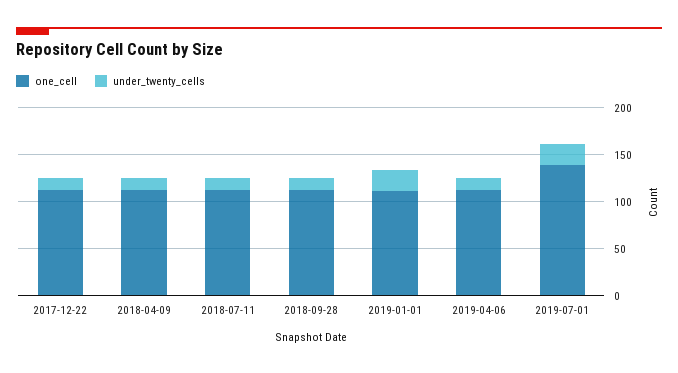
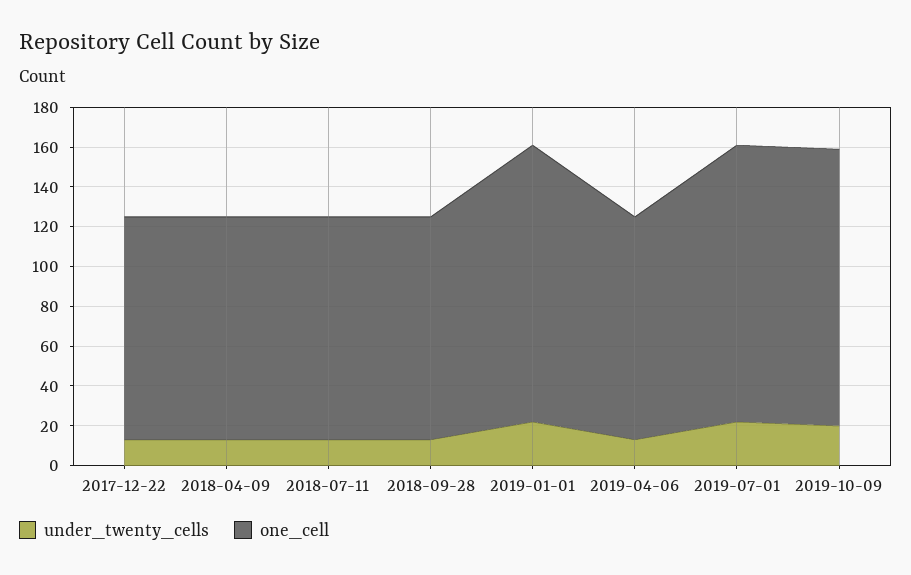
one_cell, 2019-01-01: 110 -> 140
under_twenty_cells, 2019-10-09: none -> 20
one_cell, 2019-10-09: none -> 140

